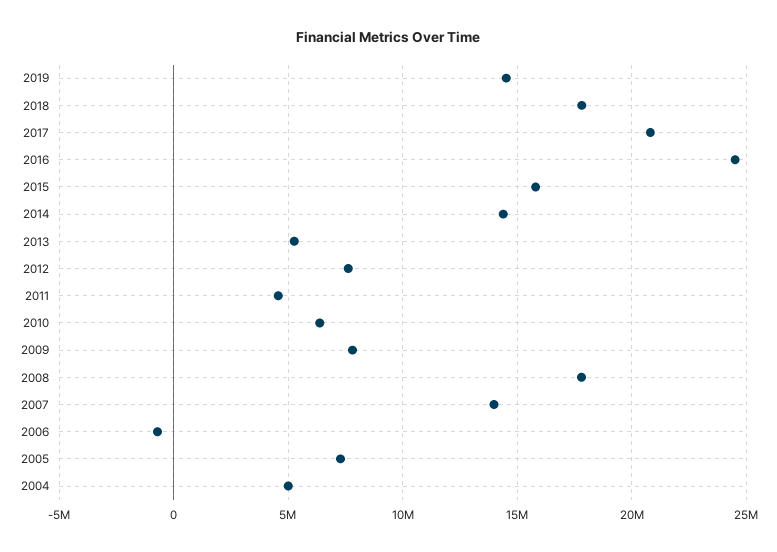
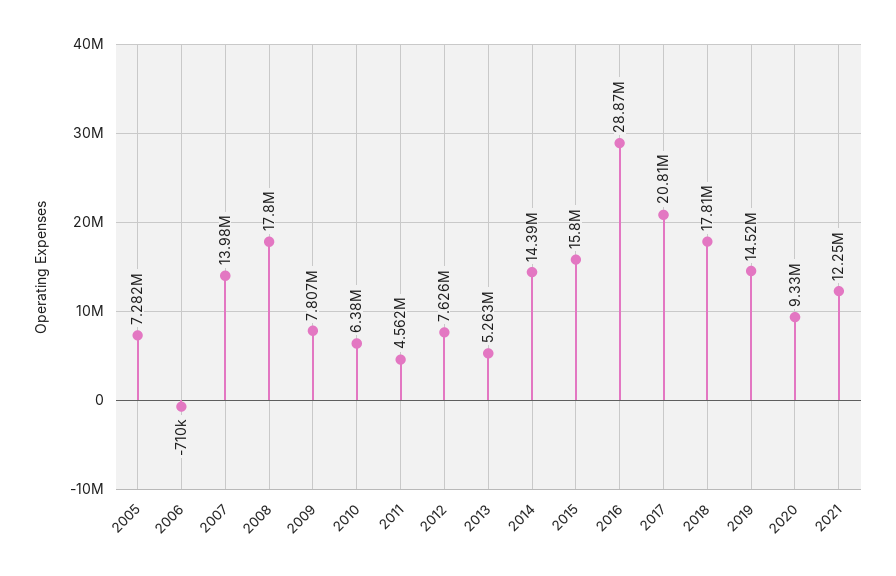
2016: 24500000 -> 28870000
2004: 5000000 -> none
2020: none -> 9330000
2021: none -> 12250000

